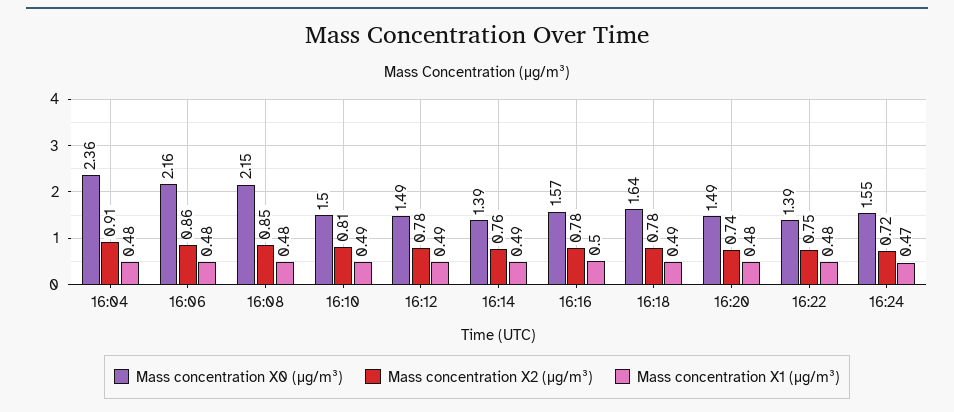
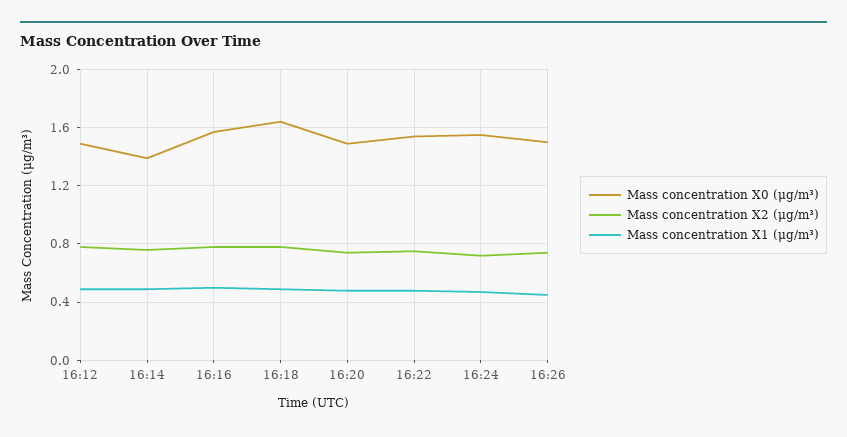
Mass concentration X0 (μg/m³), 16:04: 2.36 -> none
Mass concentration X2 (μg/m³), 16:04: 0.91 -> none
Mass concentration X1 (μg/m³), 16:04: 0.48 -> none
Mass concentration X0 (μg/m³), 16:06: 2.16 -> none
Mass concentration X2 (μg/m³), 16:06: 0.86 -> none
Mass concentration X1 (μg/m³), 16:06: 0.48 -> none
Mass concentration X0 (μg/m³), 16:08: 2.15 -> none
Mass concentration X2 (μg/m³), 16:08: 0.85 -> none
Mass concentration X1 (μg/m³), 16:08: 0.48 -> none
Mass concentration X0 (μg/m³), 16:10: 1.5 -> none
Mass concentration X2 (μg/m³), 16:10: 0.81 -> none
Mass concentration X1 (μg/m³), 16:10: 0.49 -> none
Mass concentration X0 (μg/m³), 16:22: 1.39 -> 1.55
Mass concentration X0 (μg/m³), 16:26: none -> 1.5
Mass concentration X2 (μg/m³), 16:26: none -> 0.75
Mass concentration X1 (μg/m³), 16:26: none -> 0.45

